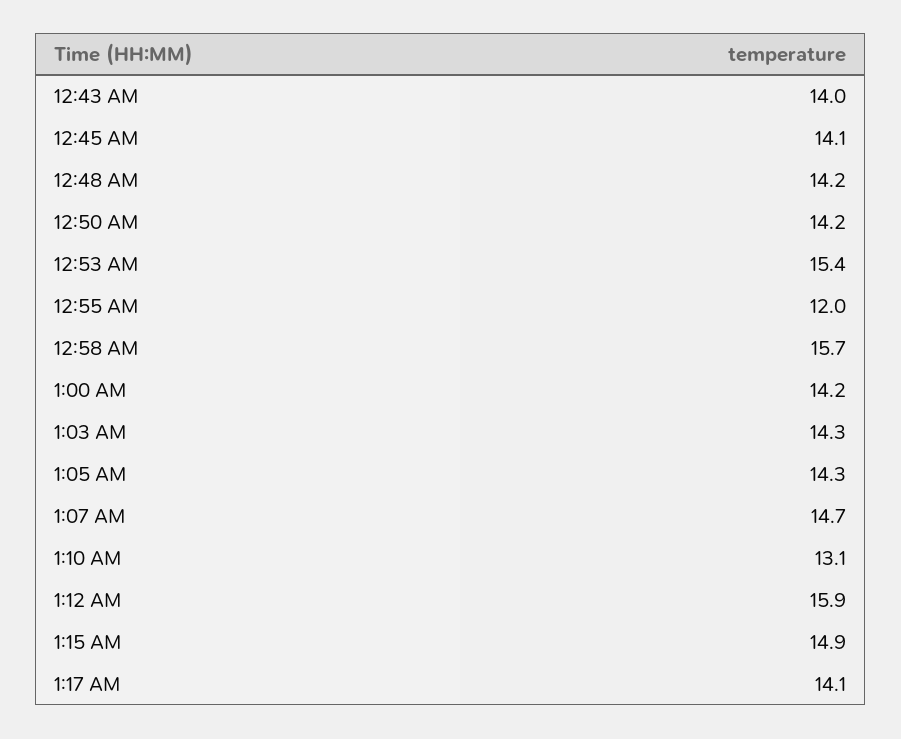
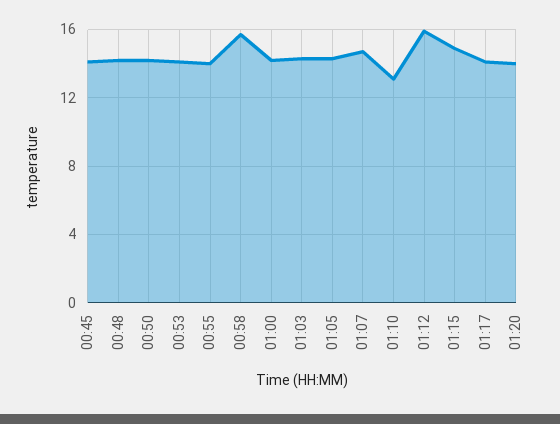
12:43 AM: 14 -> none
12:53 AM: 15.4 -> 14
12:55 AM: 12 -> 14
01:20: none -> 14

